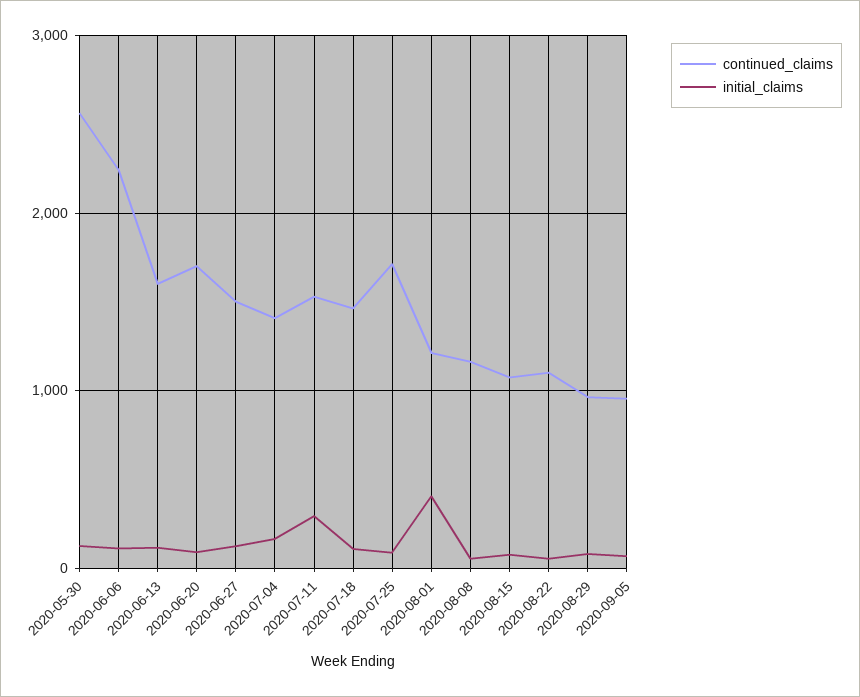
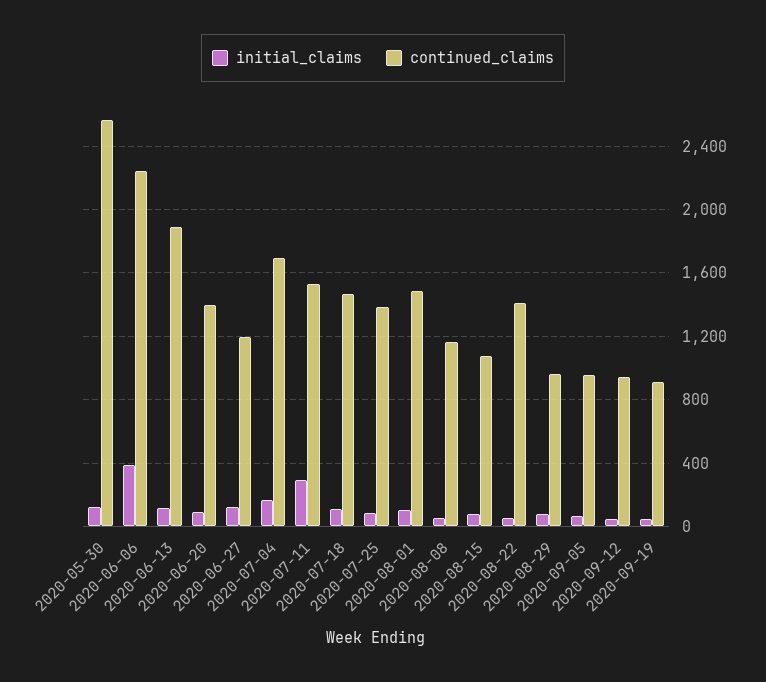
initial_claims, 2020-06-06: 100 -> 400
continued_claims, 2020-06-13: 1600 -> 1900
continued_claims, 2020-06-20: 1700 -> 1400
continued_claims, 2020-06-27: 1500 -> 1200
continued_claims, 2020-07-04: 1400 -> 1700
continued_claims, 2020-07-25: 1700 -> 1400
continued_claims, 2020-08-01: 1200 -> 1500
initial_claims, 2020-08-01: 400 -> 100
continued_claims, 2020-08-22: 1100 -> 1400
initial_claims, 2020-09-12: none -> 50
continued_claims, 2020-09-12: none -> 950
initial_claims, 2020-09-19: none -> 50
continued_claims, 2020-09-19: none -> 900

